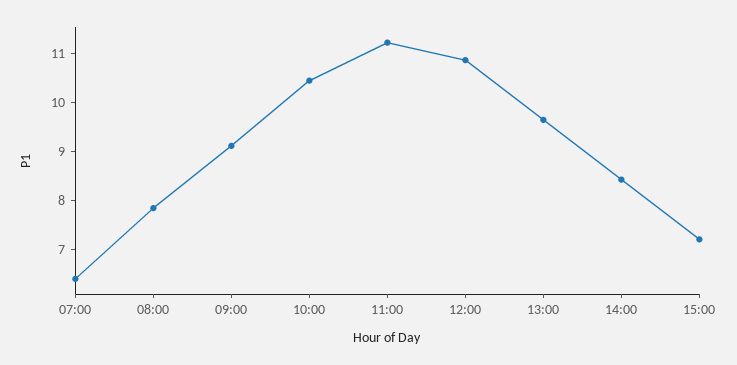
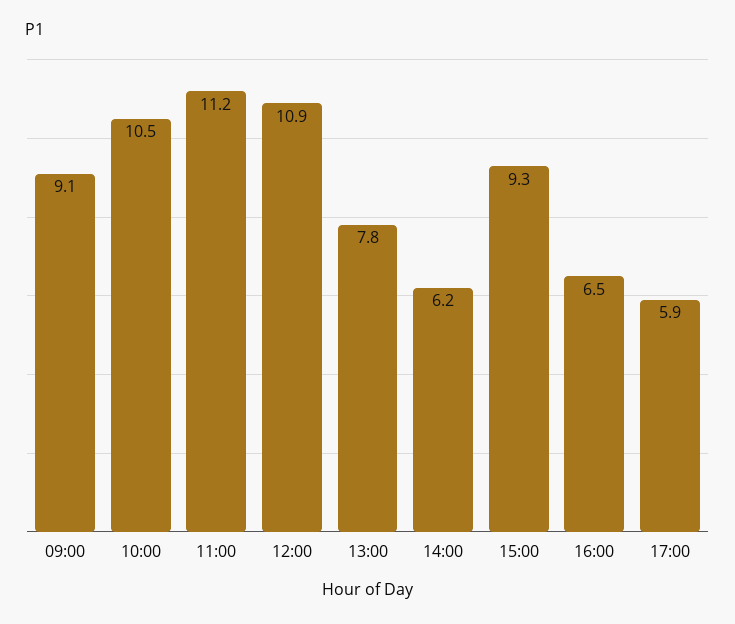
07:00: 6.4 -> none
08:00: 7.8 -> none
13:00: 9.6 -> 7.8
14:00: 8.4 -> 6.2
15:00: 7.2 -> 9.3
16:00: none -> 6.5
17:00: none -> 5.9

